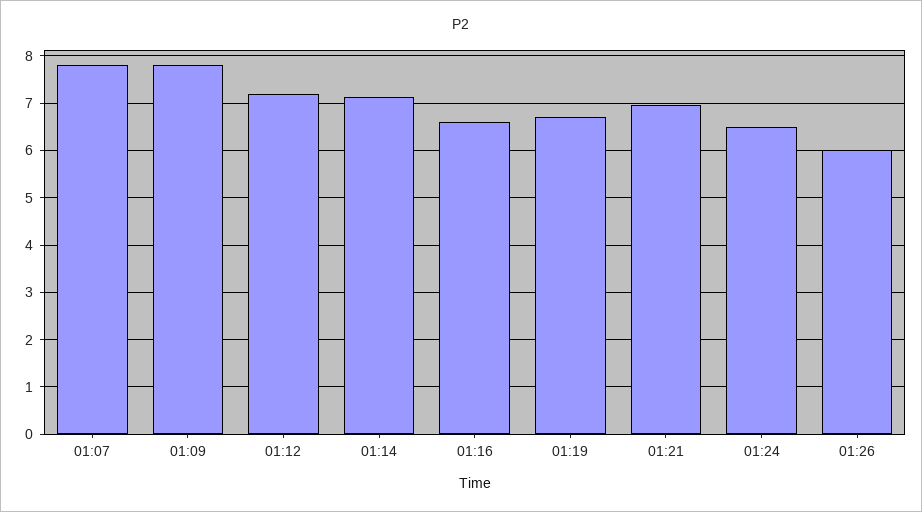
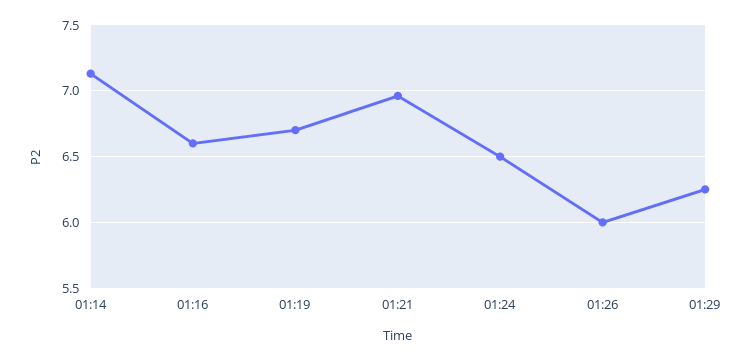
01:07: 7.8 -> none
01:09: 7.8 -> none
01:12: 7.2 -> none
01:29: none -> 6.25

